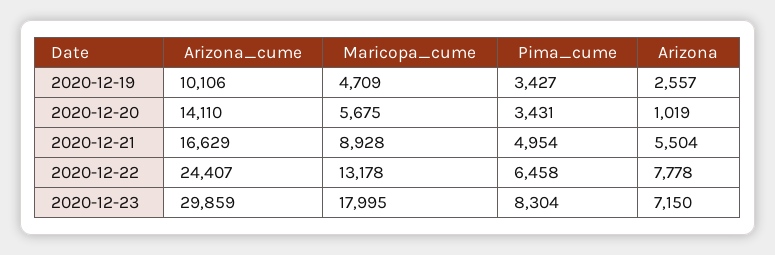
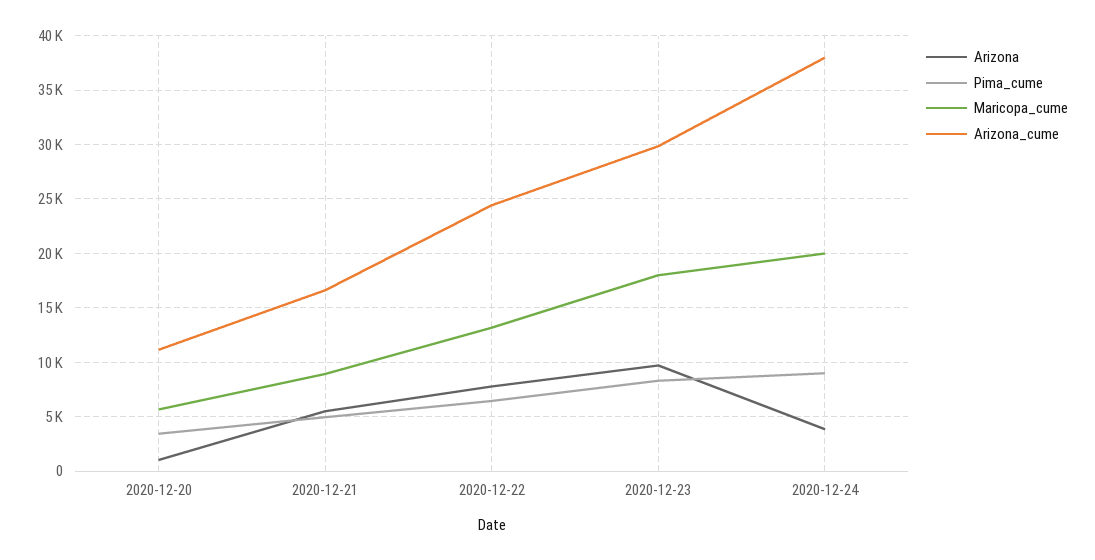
Arizona_cume, 2020-12-19: 10106 -> none
Maricopa_cume, 2020-12-19: 4709 -> none
Pima_cume, 2020-12-19: 3427 -> none
Arizona, 2020-12-19: 2557 -> none
Arizona_cume, 2020-12-20: 14110 -> 11000
Arizona, 2020-12-23: 7150 -> 10000
Arizona, 2020-12-24: none -> 4000
Pima_cume, 2020-12-24: none -> 9000
Maricopa_cume, 2020-12-24: none -> 20000
Arizona_cume, 2020-12-24: none -> 38000

